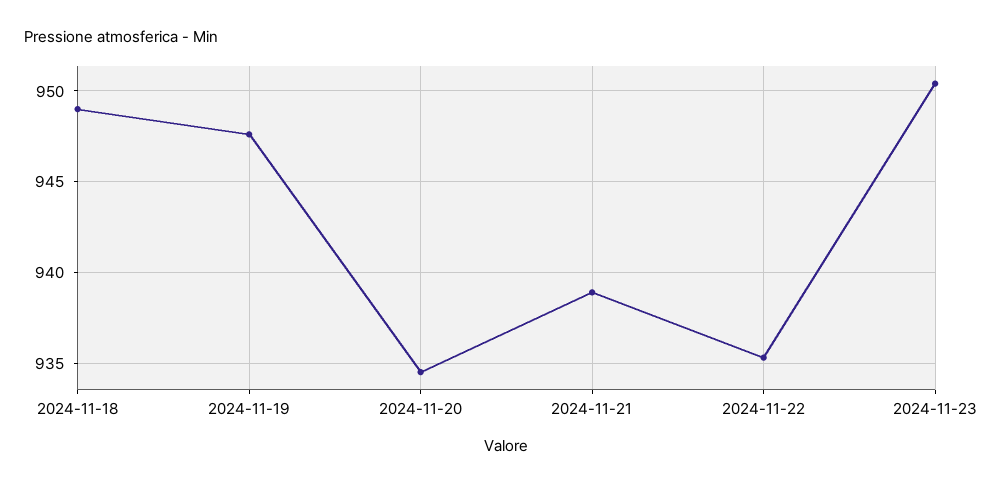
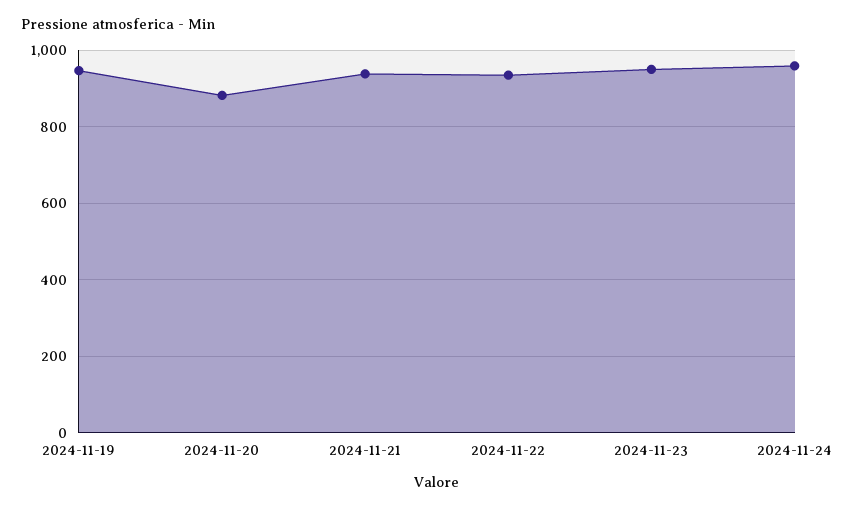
2024-11-18: 949 -> none
2024-11-20: 934.5 -> 880
2024-11-24: none -> 960

